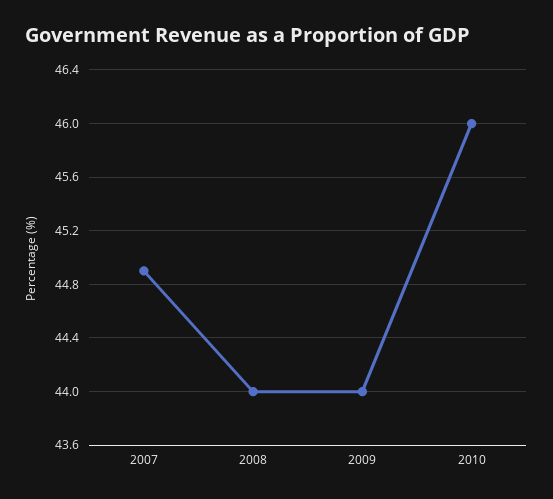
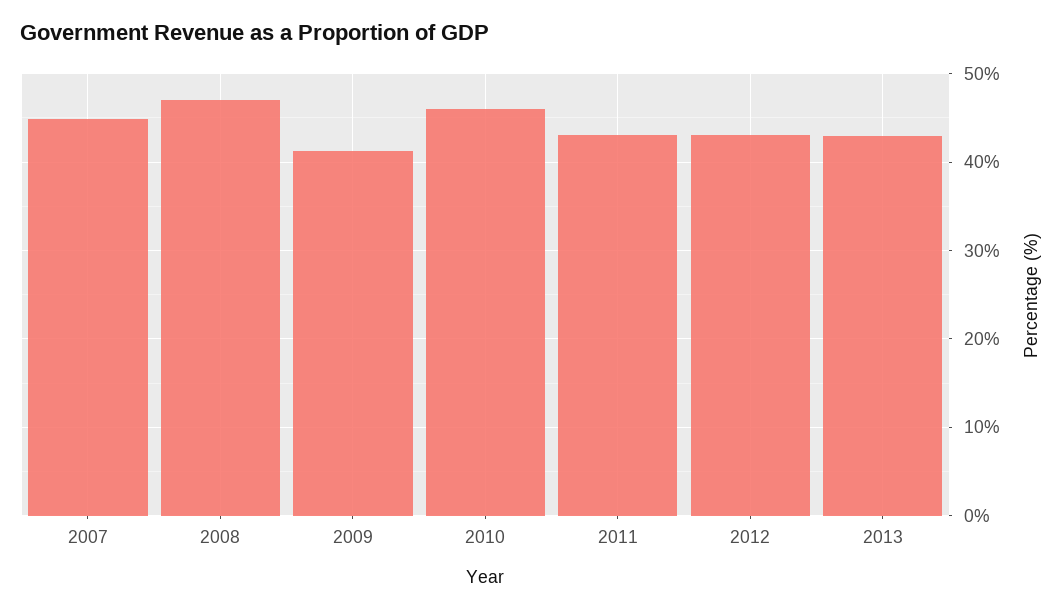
2008: 44 -> 47
2009: 44 -> 41
2011: none -> 43
2012: none -> 43
2013: none -> 43

